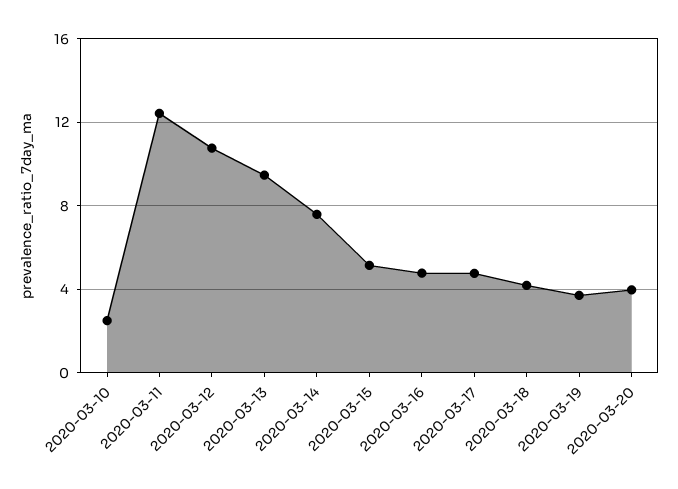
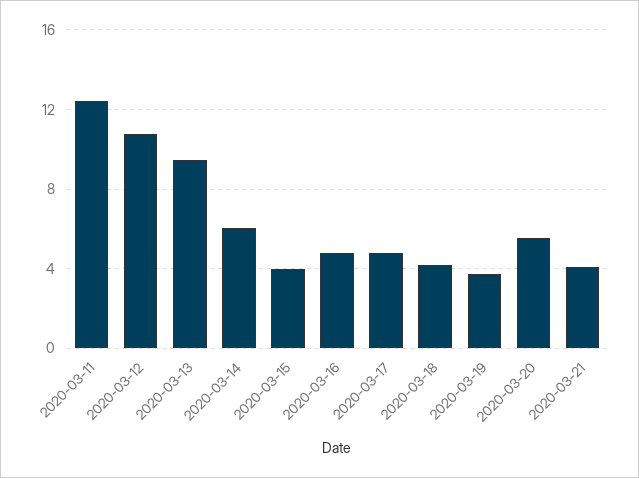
2020-03-10: 2.5 -> none
2020-03-14: 7.5 -> 6
2020-03-15: 5 -> 4
2020-03-20: 4 -> 5.5
2020-03-21: none -> 4

